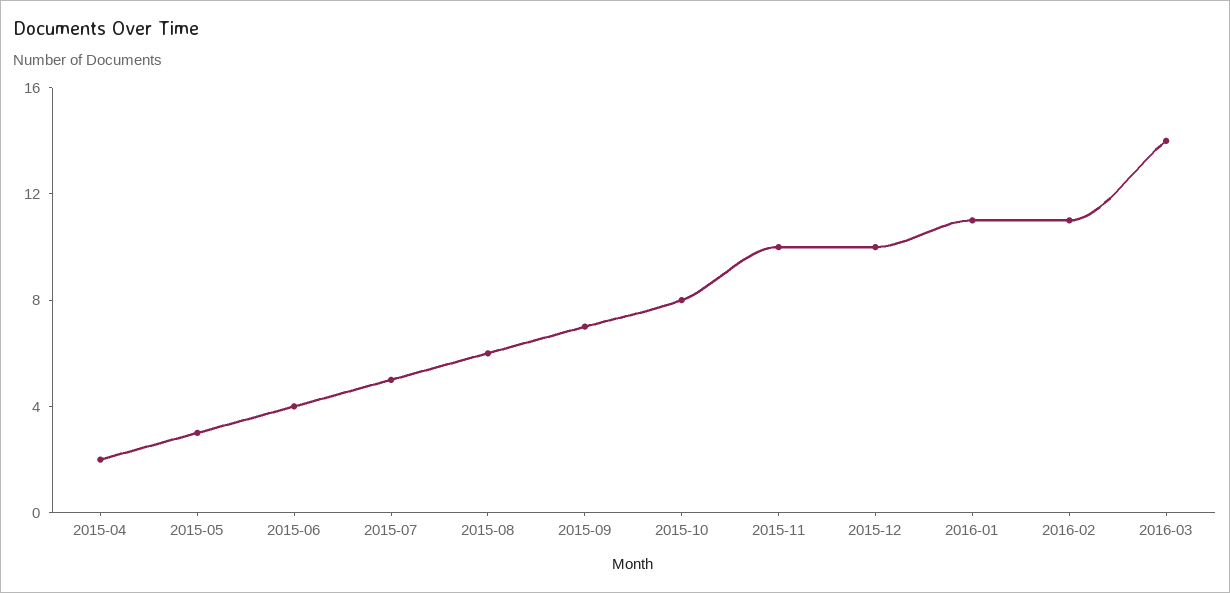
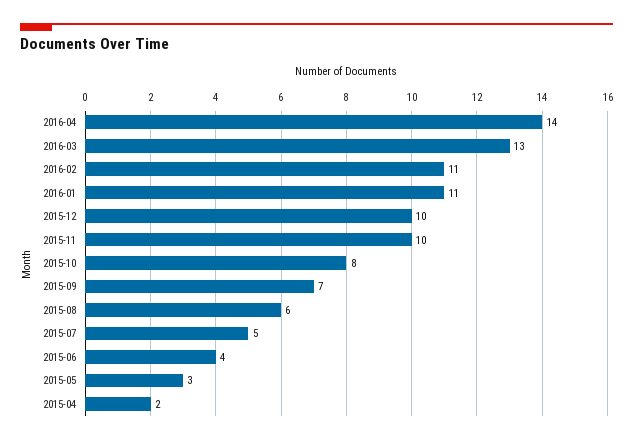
2016-03: 14 -> 13
2016-04: none -> 14

